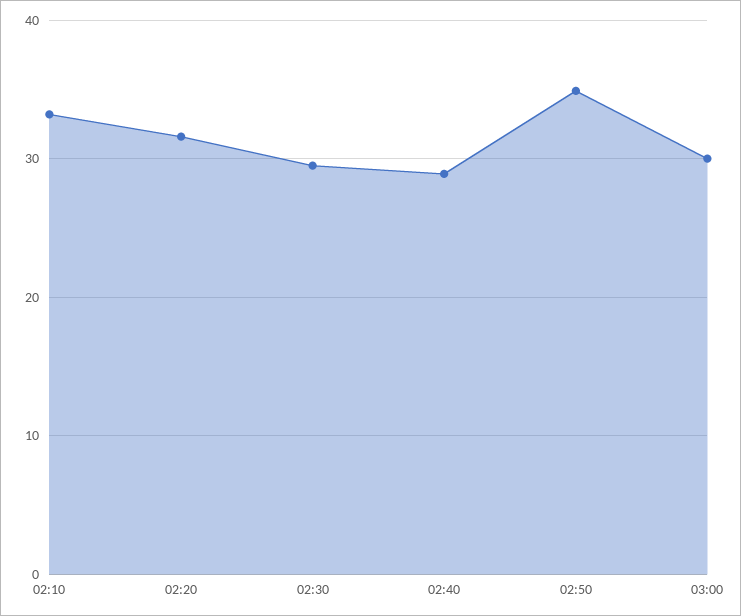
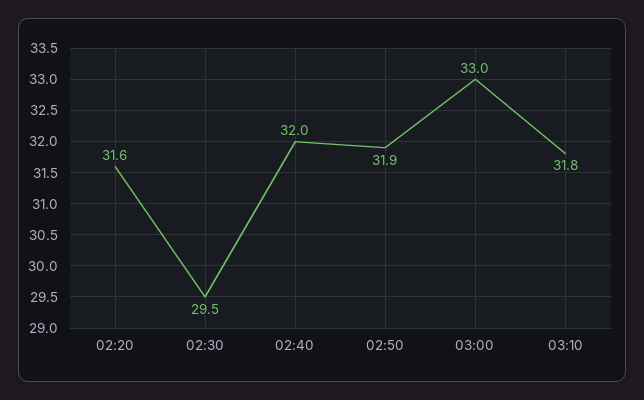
02:10: 33 -> none
02:40: 29 -> 32
02:50: 35 -> 31.9
03:00: 30 -> 33
03:10: none -> 31.8

